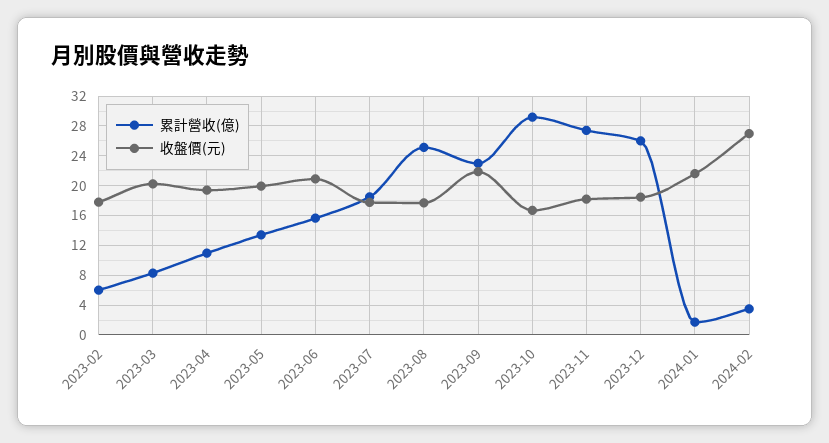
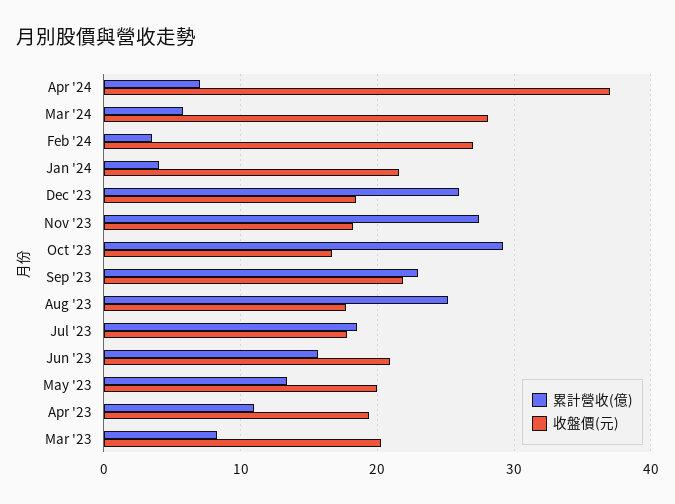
累計營收(億), 2023-02: 6 -> none
收盤價(元), 2023-02: 18 -> none
累計營收(億), 2024-01: 2 -> 4
累計營收(億), Apr '24: none -> 7
收盤價(元), Apr '24: none -> 37
累計營收(億), Mar '24: none -> 6
收盤價(元), Mar '24: none -> 28

